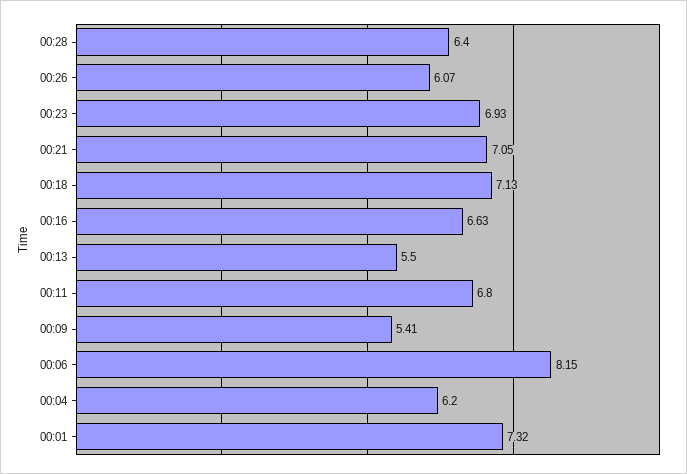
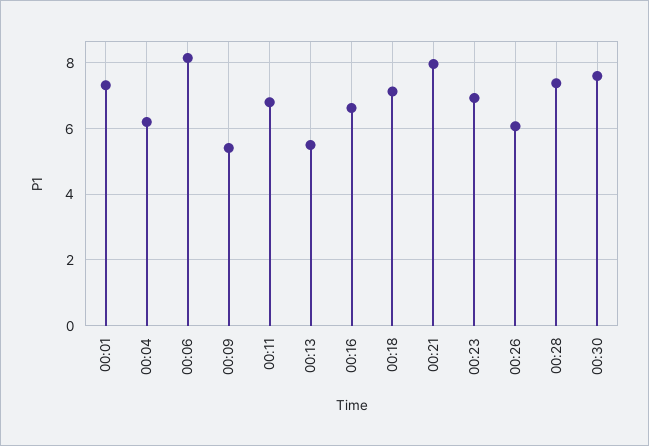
00:28: 6.4 -> 7.4
00:21: 7.05 -> 8
00:30: none -> 7.6

